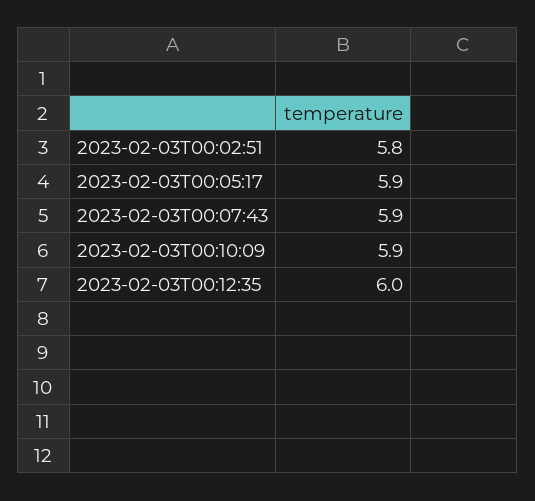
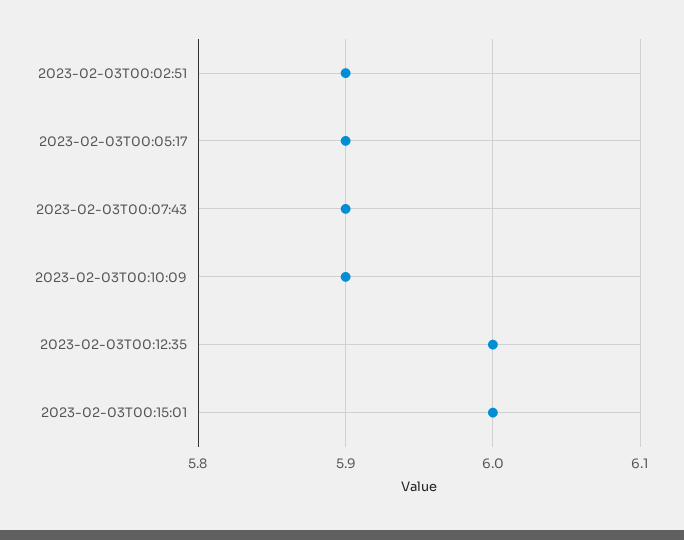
2023-02-03T00:02:51: 5.8 -> 5.9
2023-02-03T00:15:01: none -> 6

